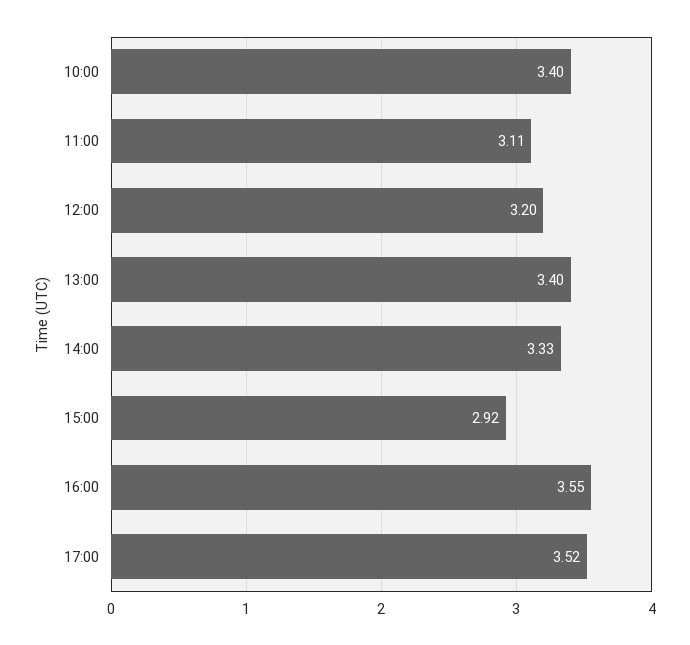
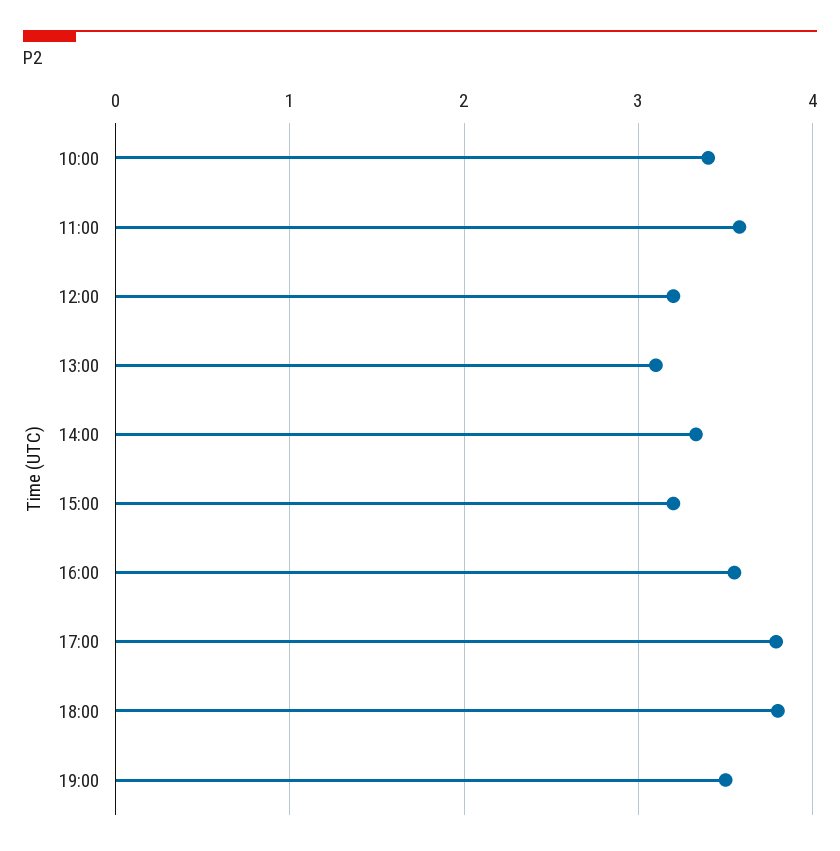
11:00: 3.11 -> 3.6
13:00: 3.4 -> 3.1
15:00: 2.92 -> 3.2
17:00: 3.52 -> 3.8
18:00: none -> 3.8
19:00: none -> 3.5

